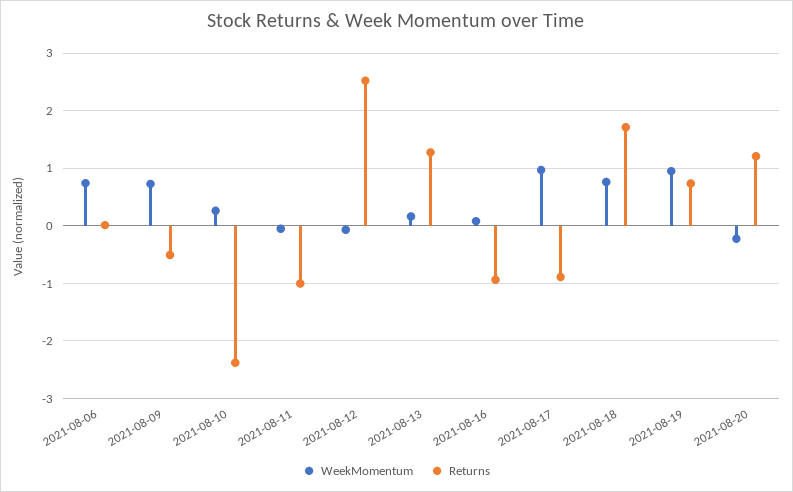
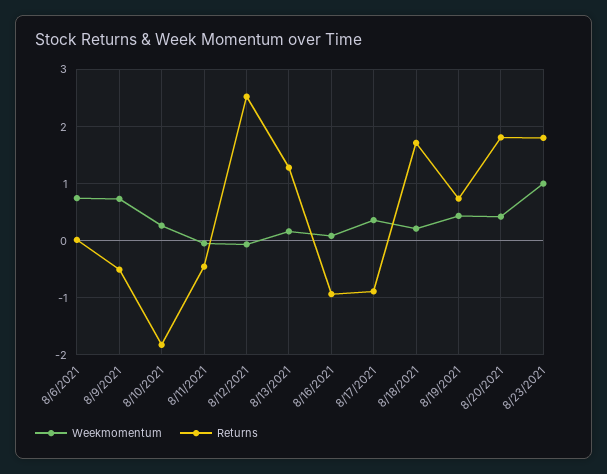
Returns, 2021-08-10: -2.4 -> -1.8
Returns, 2021-08-11: -1 -> -0.4
WeekMomentum, 2021-08-17: 1 -> 0.4
WeekMomentum, 2021-08-18: 0.8 -> 0.2
WeekMomentum, 2021-08-19: 1 -> 0.4
WeekMomentum, 2021-08-20: -0.2 -> 0.4
Returns, 2021-08-20: 1.2 -> 1.8
WeekMomentum, 8/23/2021: none -> 1
Returns, 8/23/2021: none -> 1.8

